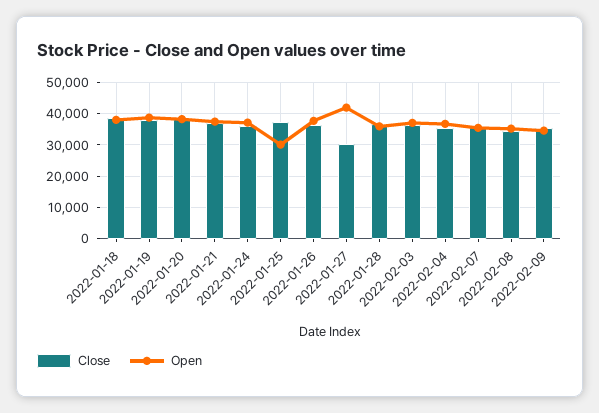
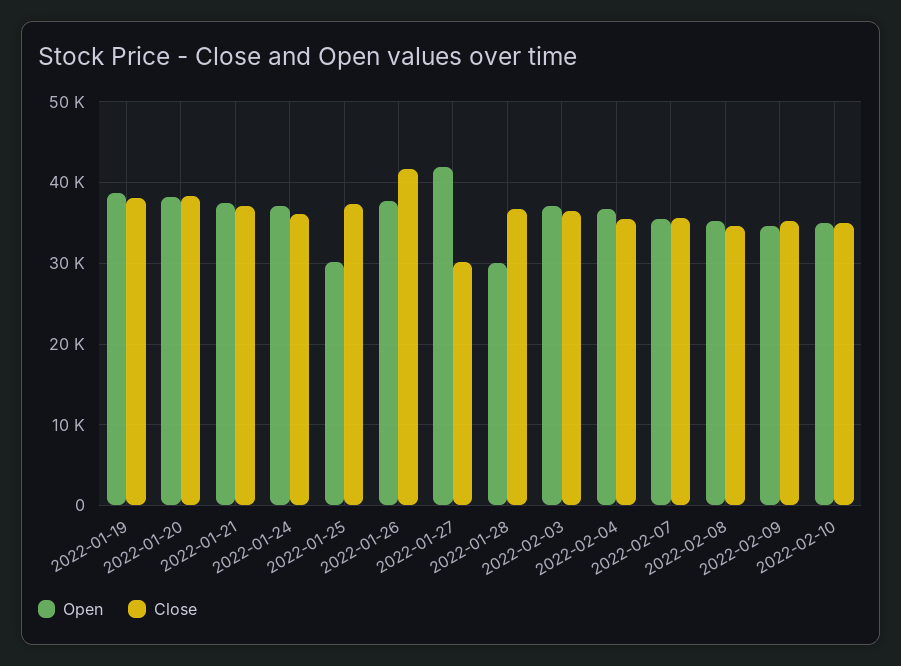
Close, 2022-01-18: 38000 -> none
Open, 2022-01-18: 38000 -> none
Close, 2022-01-26: 36000 -> 42000
Open, 2022-01-28: 36000 -> 30000
Open, 2022-02-10: none -> 35000
Close, 2022-02-10: none -> 35000

